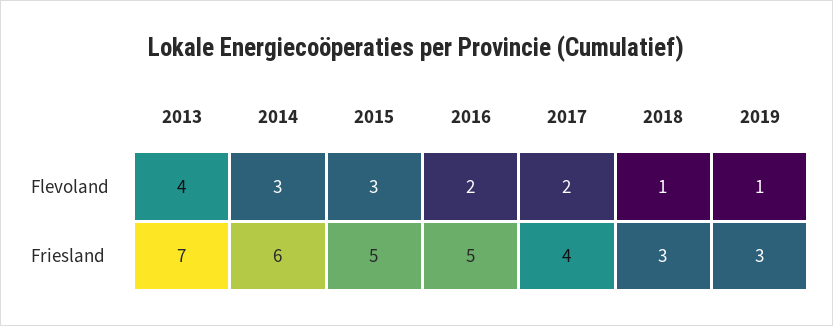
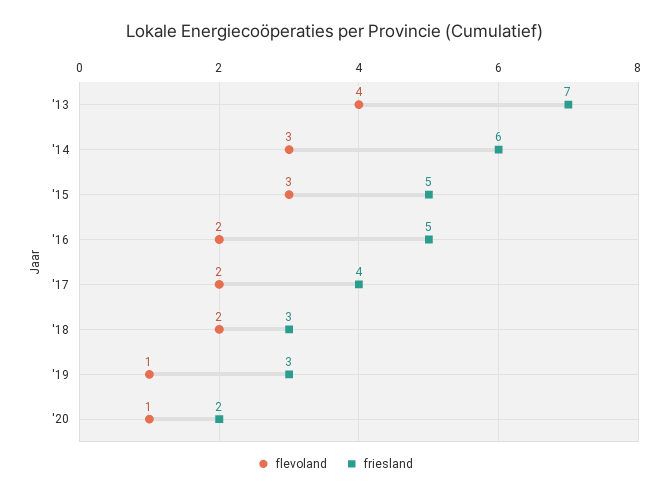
Flevoland, 2018: 1 -> 2
Flevoland, '20: none -> 1
Friesland, '20: none -> 2

